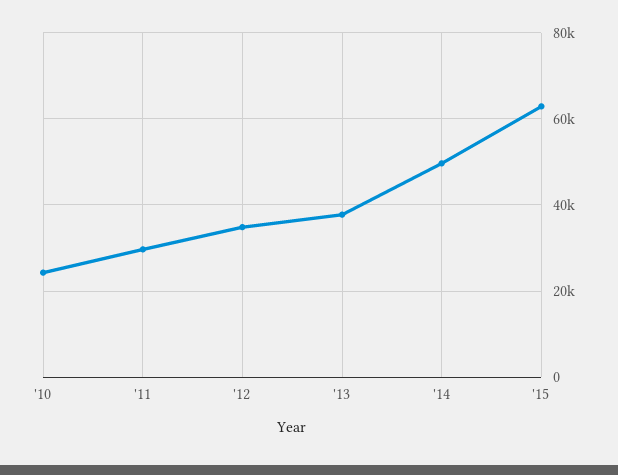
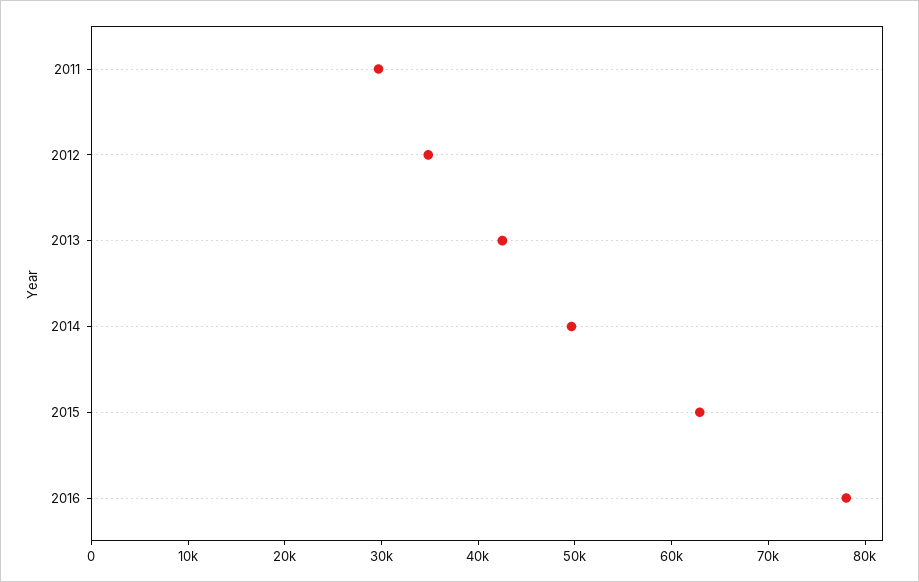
'10: 24000 -> none
'13: 38000 -> 42000
2016: none -> 78000

